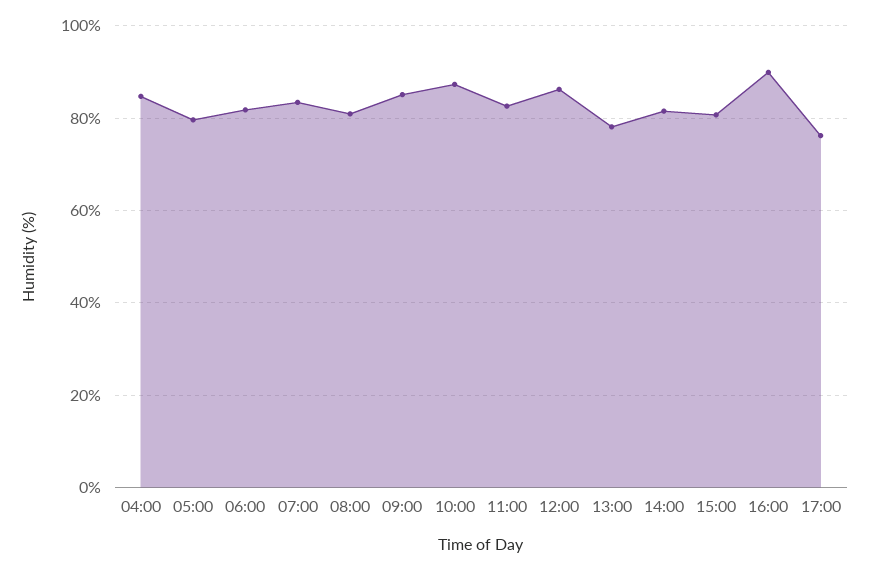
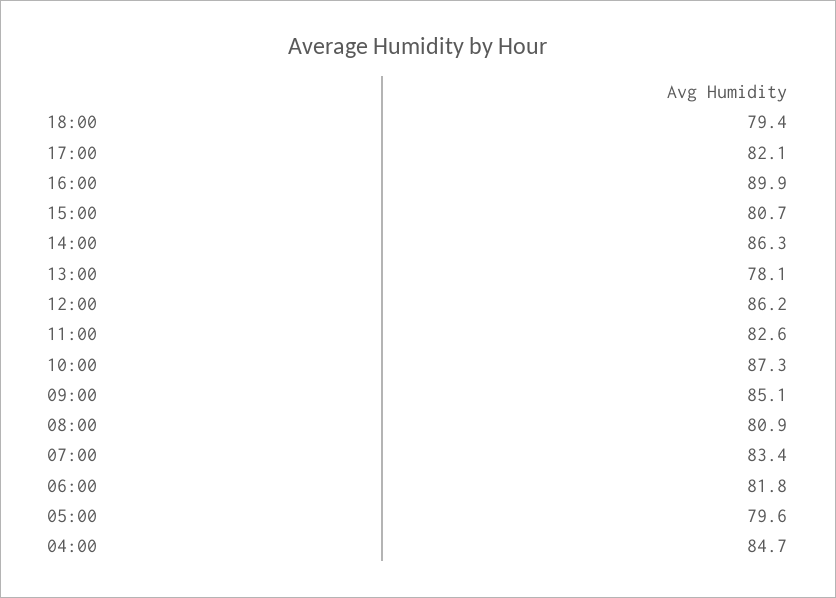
14:00: 82 -> 86.3
17:00: 76 -> 82.1
18:00: none -> 79.4

